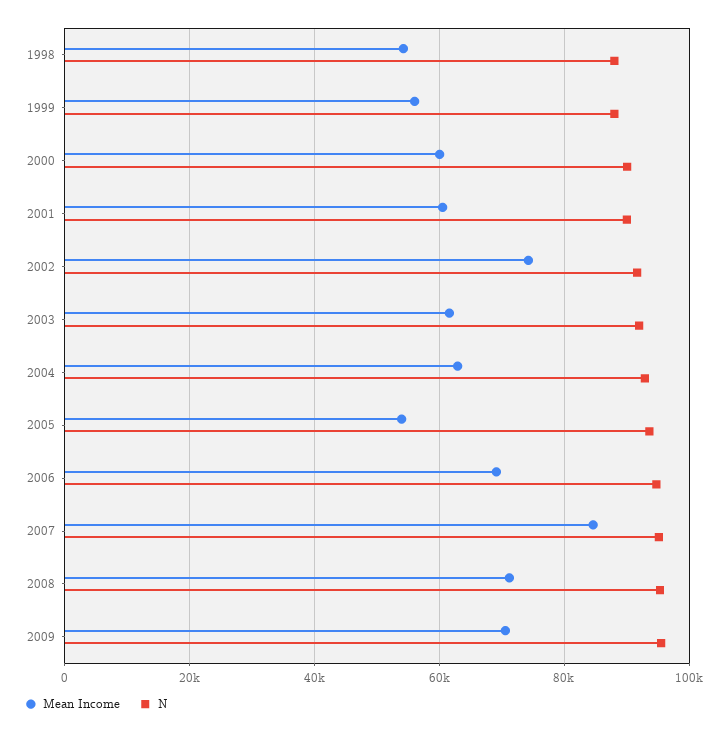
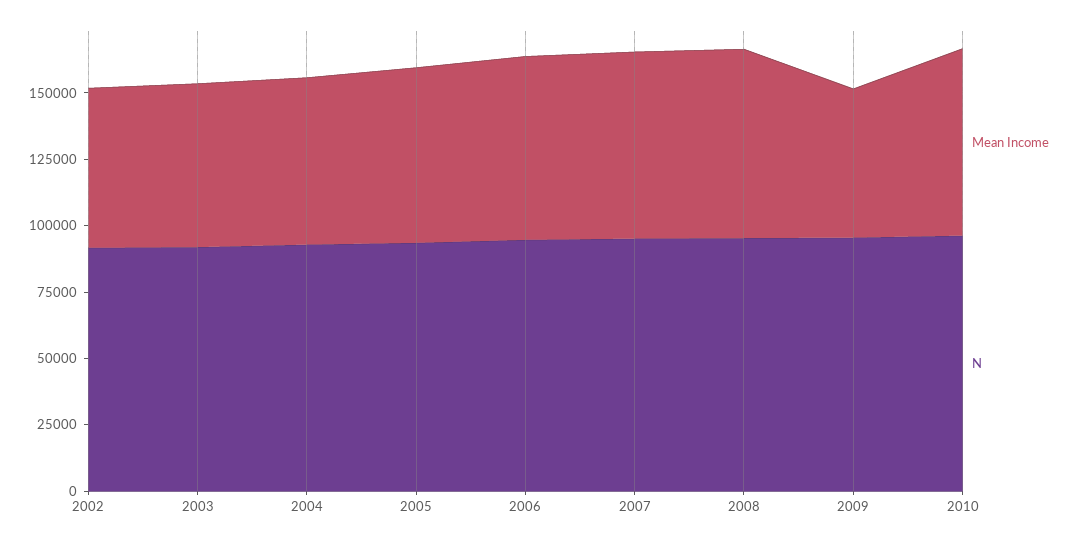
Mean Income, 1998: 54000 -> none
N, 1998: 88000 -> none
Mean Income, 1999: 56000 -> none
N, 1999: 88000 -> none
Mean Income, 2000: 60000 -> none
N, 2000: 90000 -> none
Mean Income, 2001: 60000 -> none
N, 2001: 90000 -> none
Mean Income, 2002: 74000 -> 60000
Mean Income, 2005: 54000 -> 65000
Mean Income, 2007: 84000 -> 70000
Mean Income, 2009: 70000 -> 55000
Mean Income, 2010: none -> 70000
N, 2010: none -> 95000

